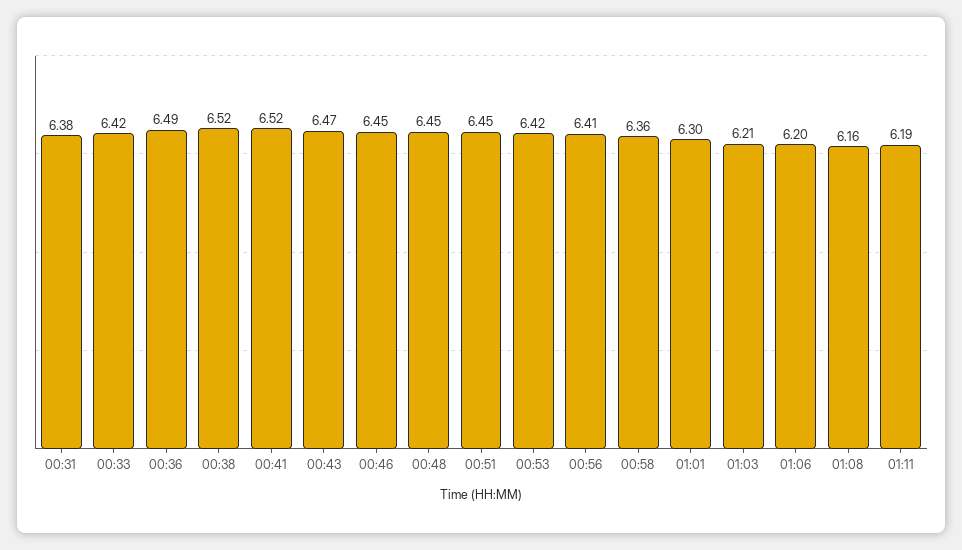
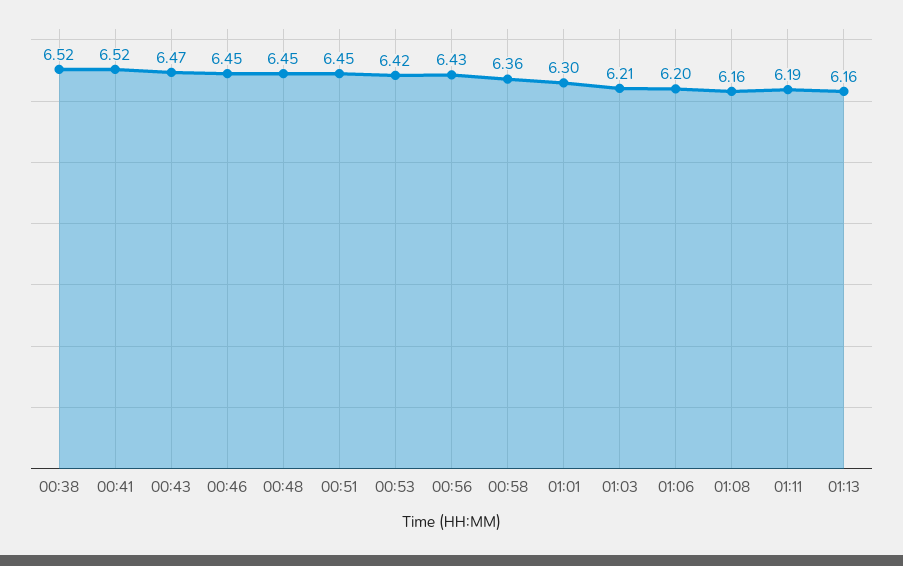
00:31: 6.38 -> none
00:33: 6.42 -> none
00:36: 6.49 -> none
00:56: 6.41 -> 6.43
01:13: none -> 6.16

